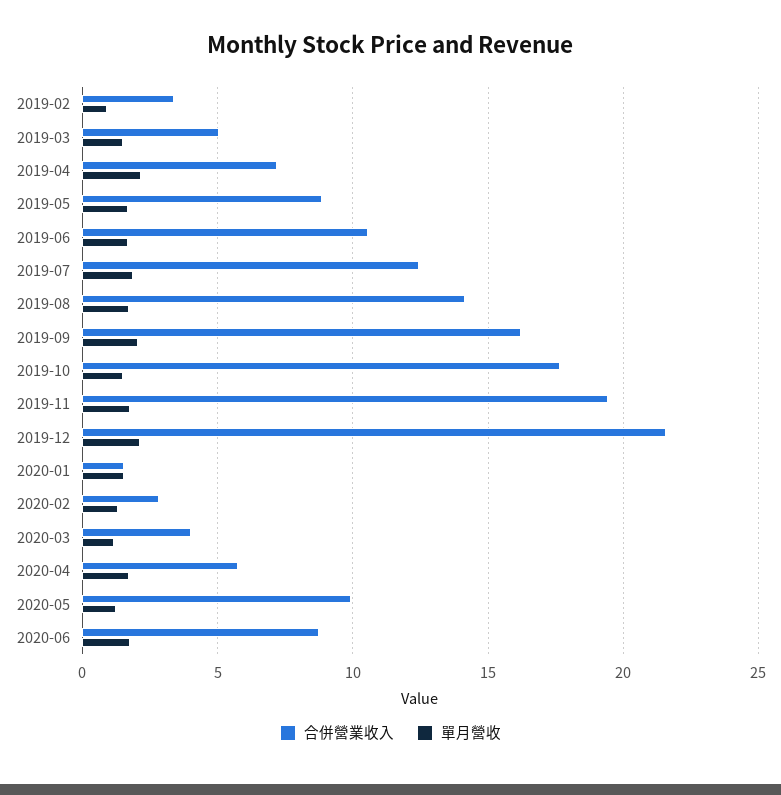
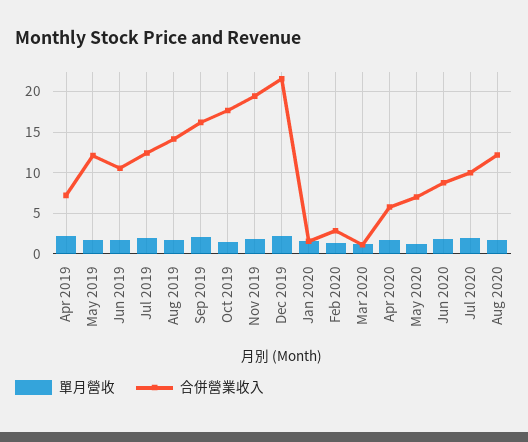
合併營業收入, 2019-02: 3.5 -> none
單月營收, 2019-02: 1 -> none
合併營業收入, 2019-03: 5 -> none
單月營收, 2019-03: 1.5 -> none
合併營業收入, 2019-05: 9 -> 12
合併營業收入, 2020-03: 4 -> 1
合併營業收入, 2020-05: 10 -> 7
單月營收, Jul 2020: none -> 2
合併營業收入, Jul 2020: none -> 10
單月營收, Aug 2020: none -> 2
合併營業收入, Aug 2020: none -> 12

